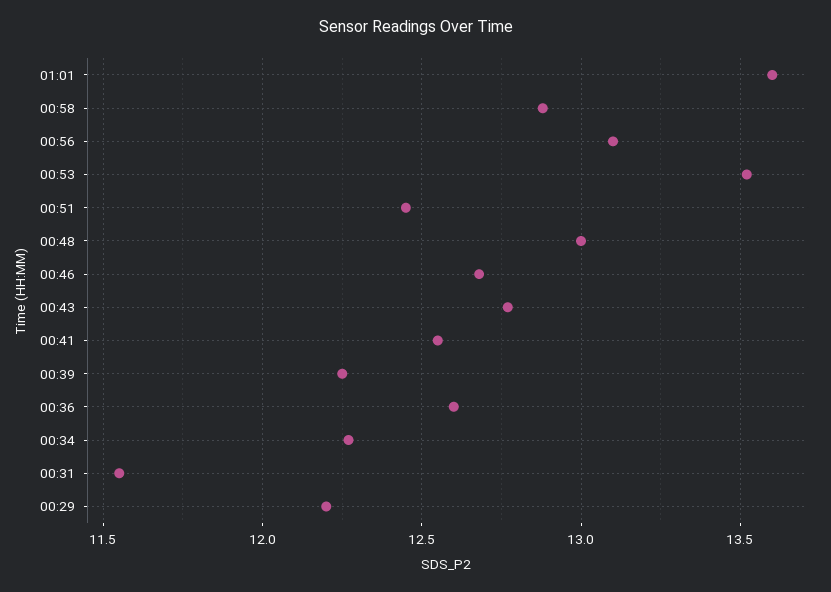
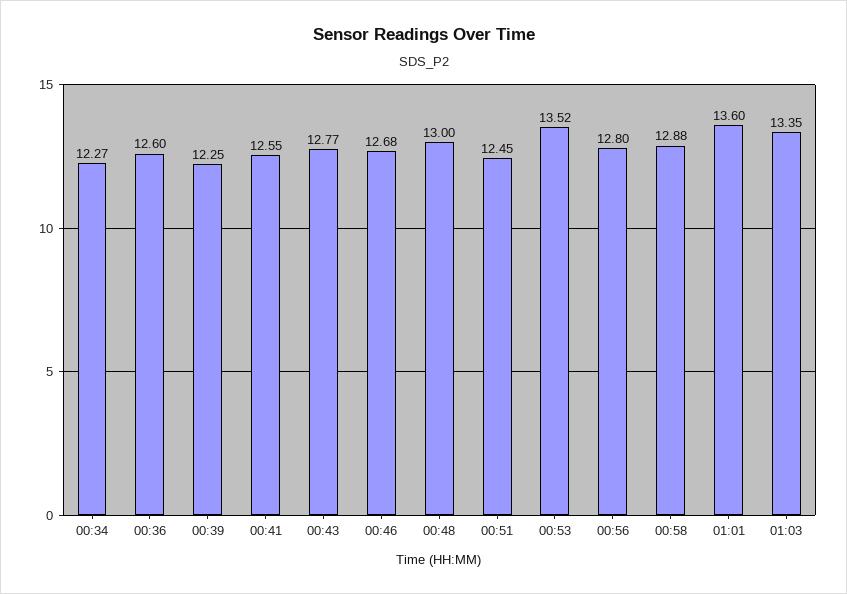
00:56: 13.1 -> 12.8
00:31: 11.55 -> none
00:29: 12.2 -> none
01:03: none -> 13.35

